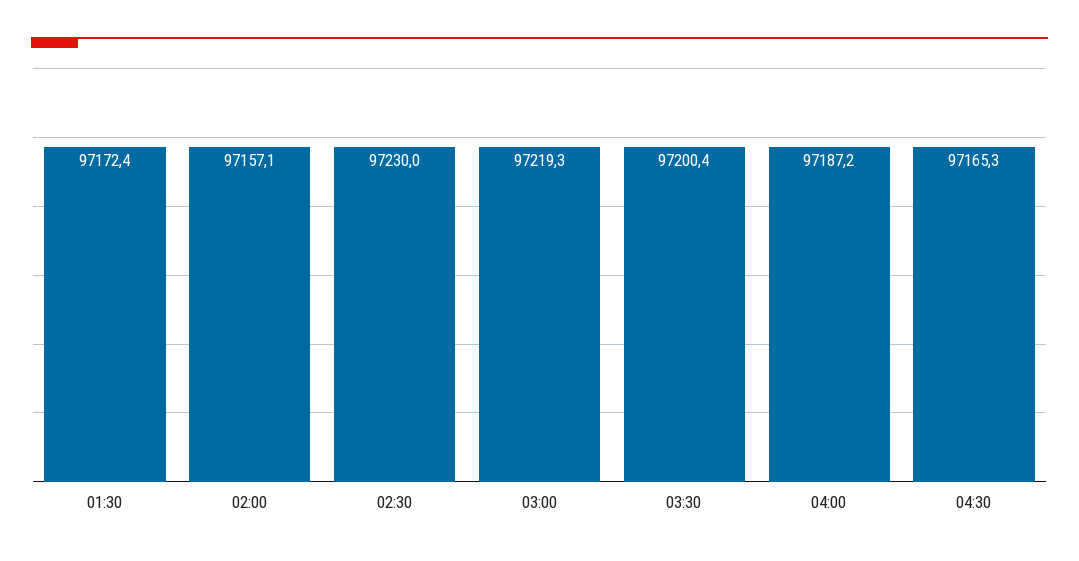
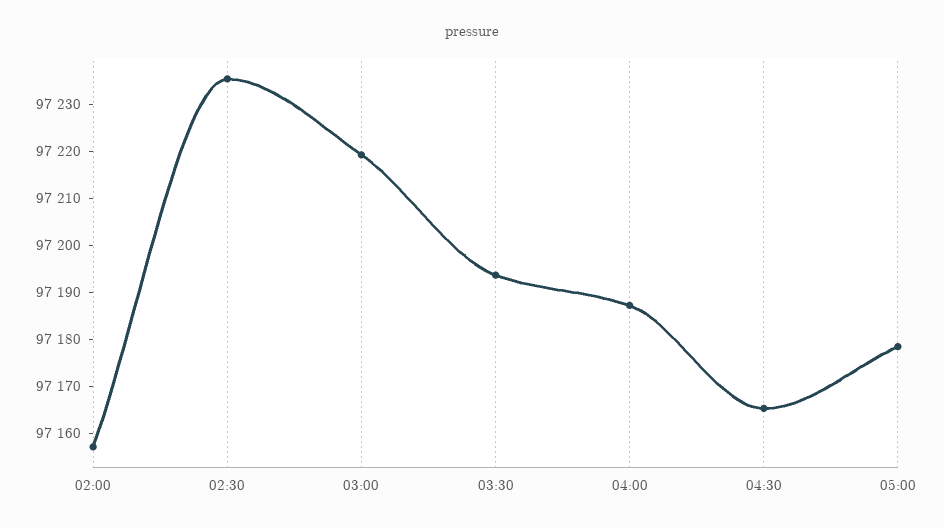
01:30: 97172.4 -> none
02:30: 97230 -> 97236
03:30: 97200.4 -> 97194
05:00: none -> 97178

